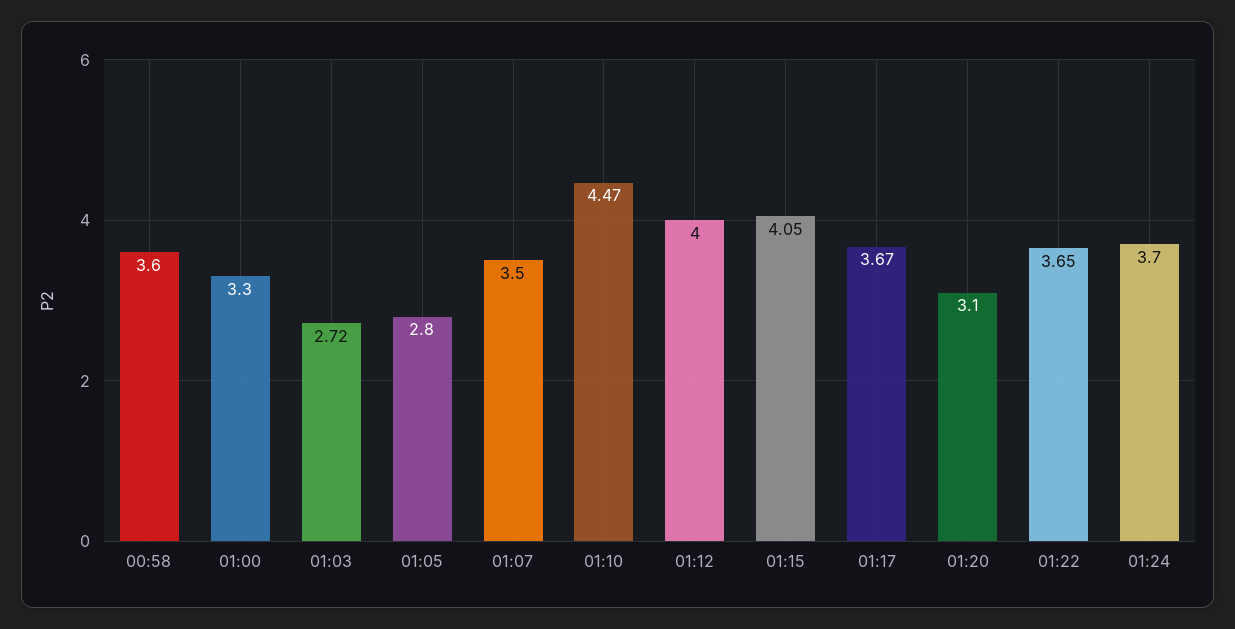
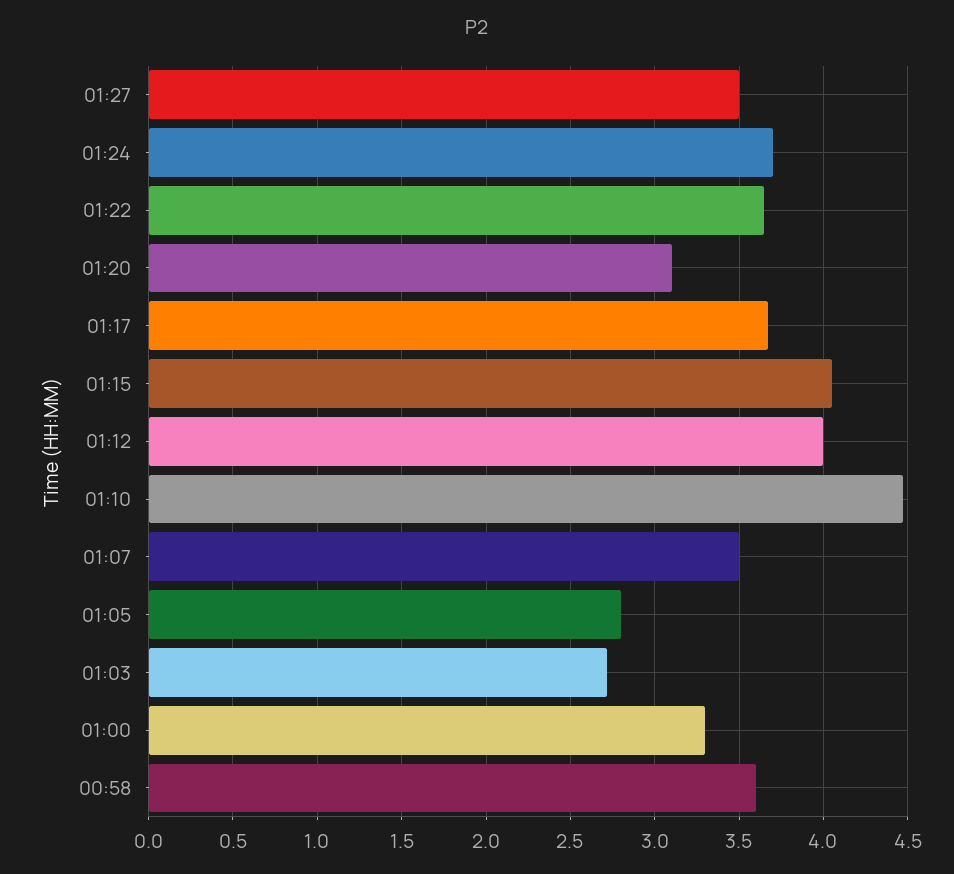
01:27: none -> 3.5

